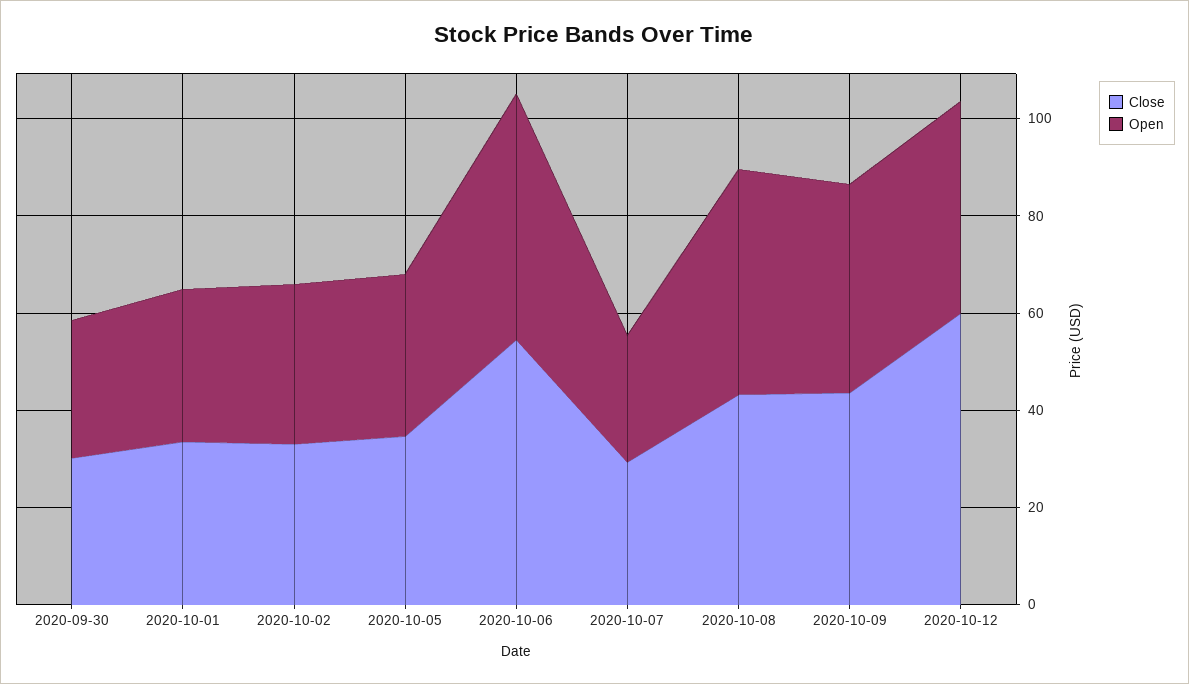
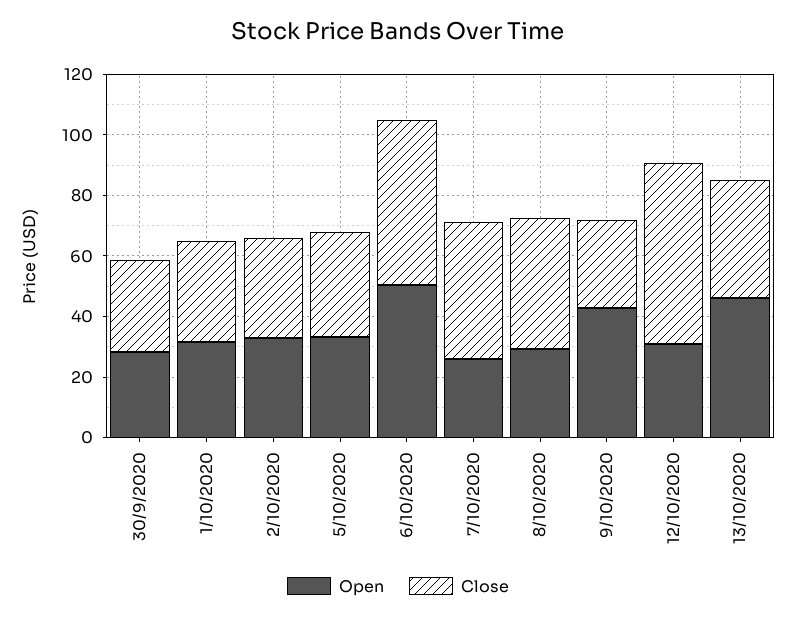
Close, 2020-10-07: 30 -> 45
Open, 2020-10-08: 45 -> 30
Close, 2020-10-09: 45 -> 30
Open, 2020-10-12: 45 -> 30
Open, 13/10/2020: none -> 45
Close, 13/10/2020: none -> 40

